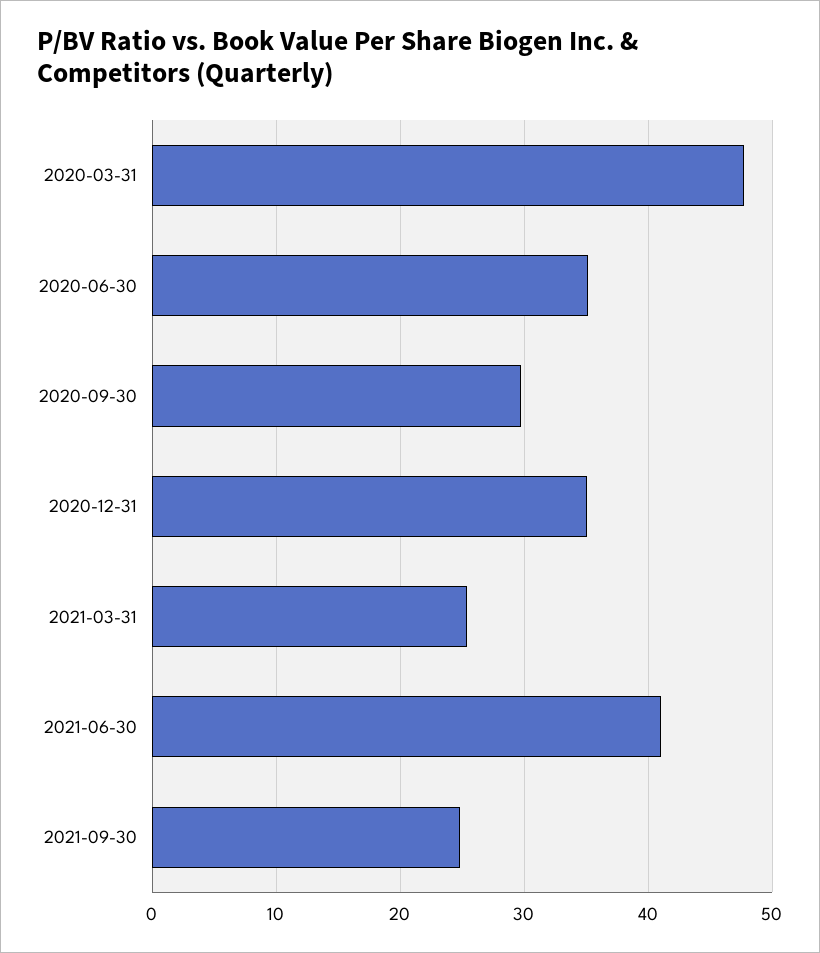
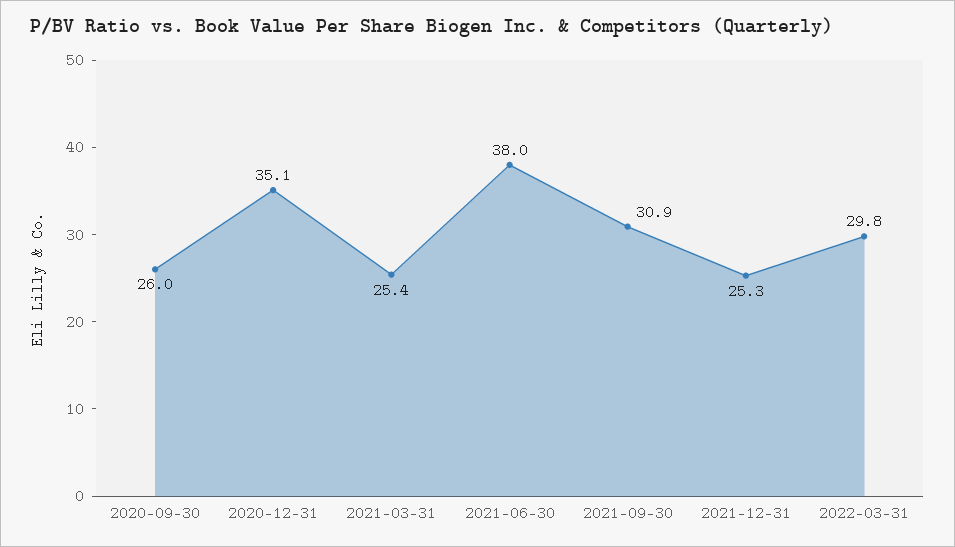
2020-03-31: 48 -> none
2020-06-30: 35 -> none
2020-09-30: 30 -> 26
2021-06-30: 41 -> 38
2021-09-30: 25 -> 30.9
2021-12-31: none -> 25.3
2022-03-31: none -> 29.8

